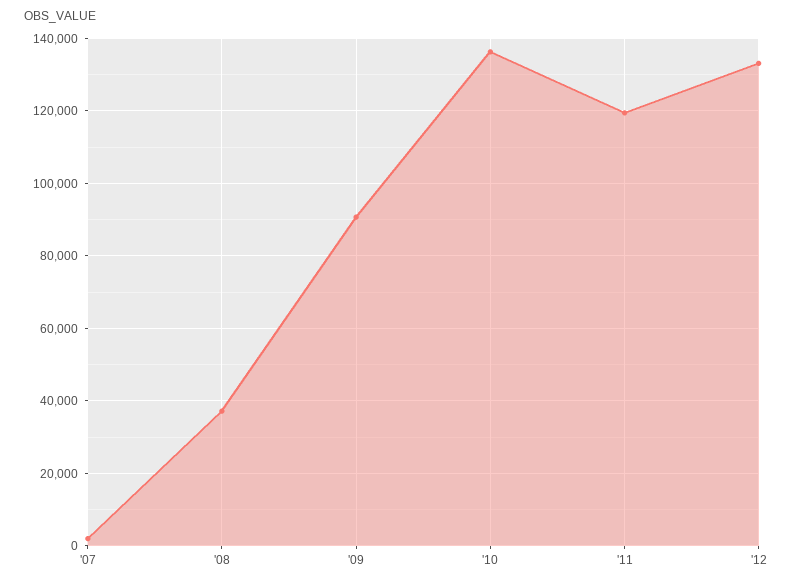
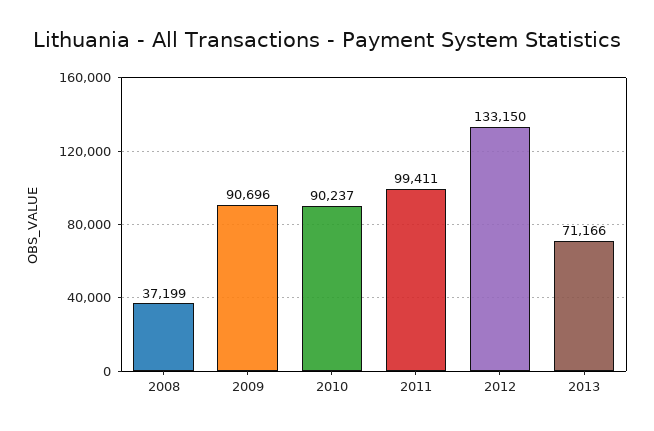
'07: 2000 -> none
'10: 136000 -> 90237
'11: 120000 -> 99411
2013: none -> 71166

